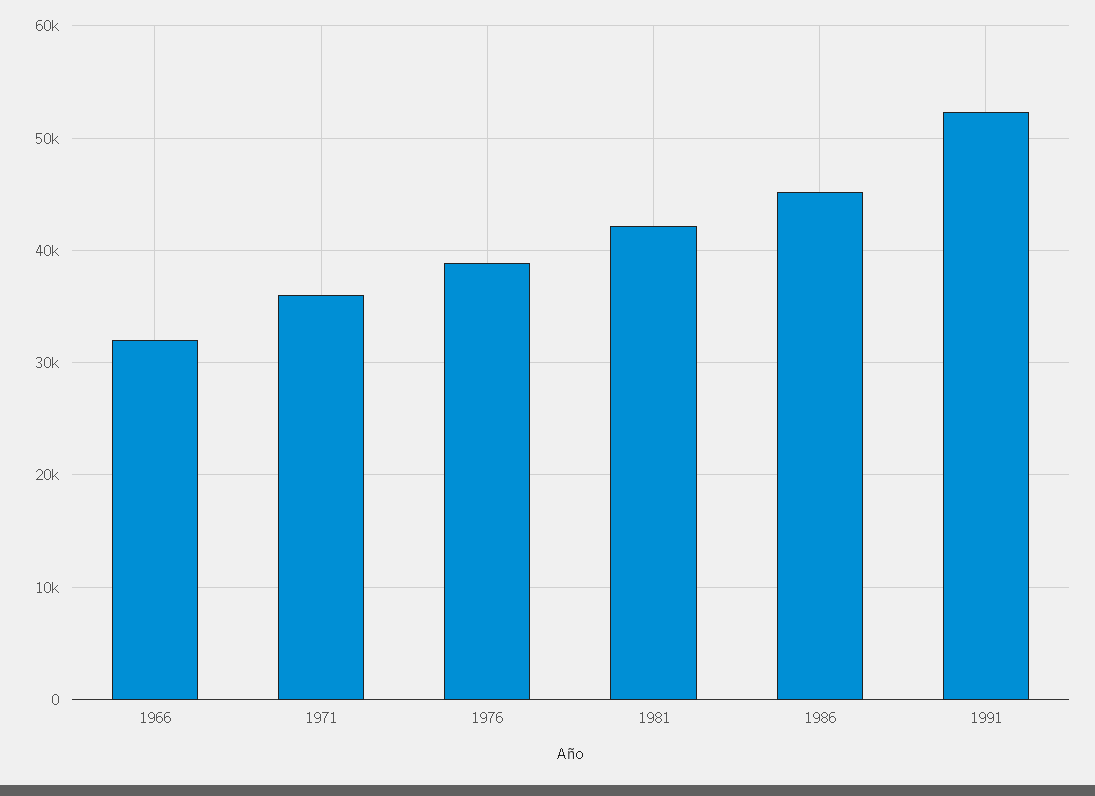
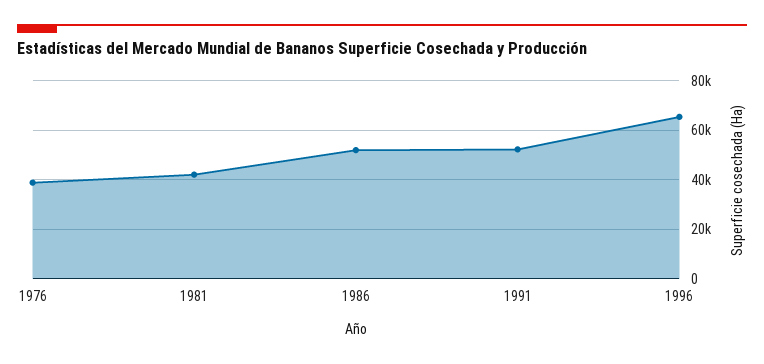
1966: 32000 -> none
1971: 36000 -> none
1986: 45000 -> 52500
1996: none -> 65000

